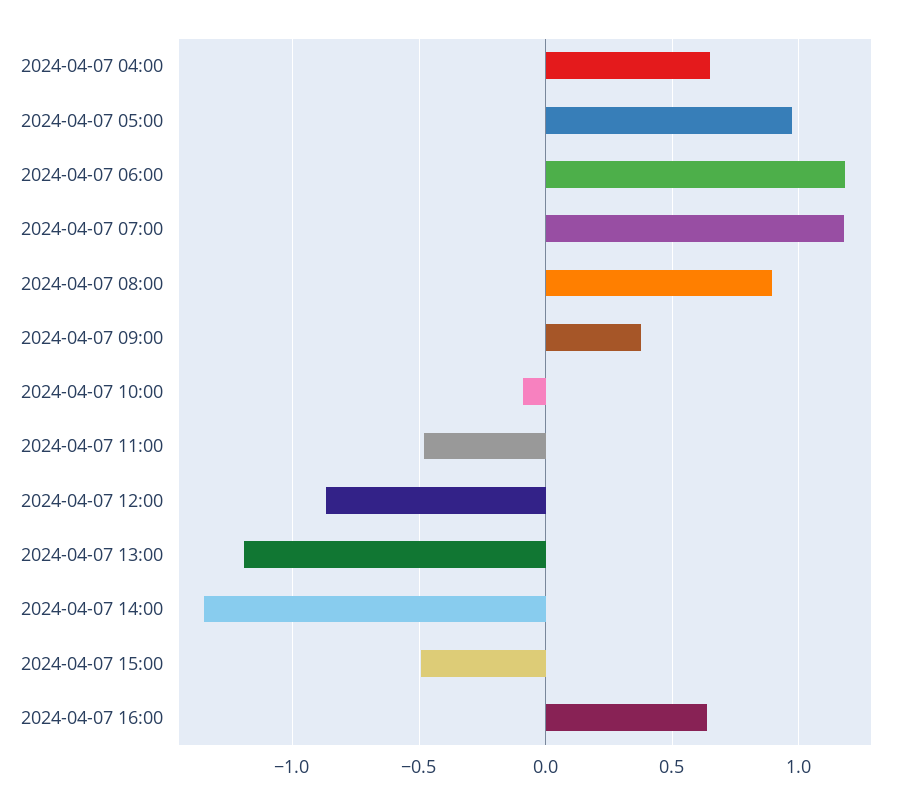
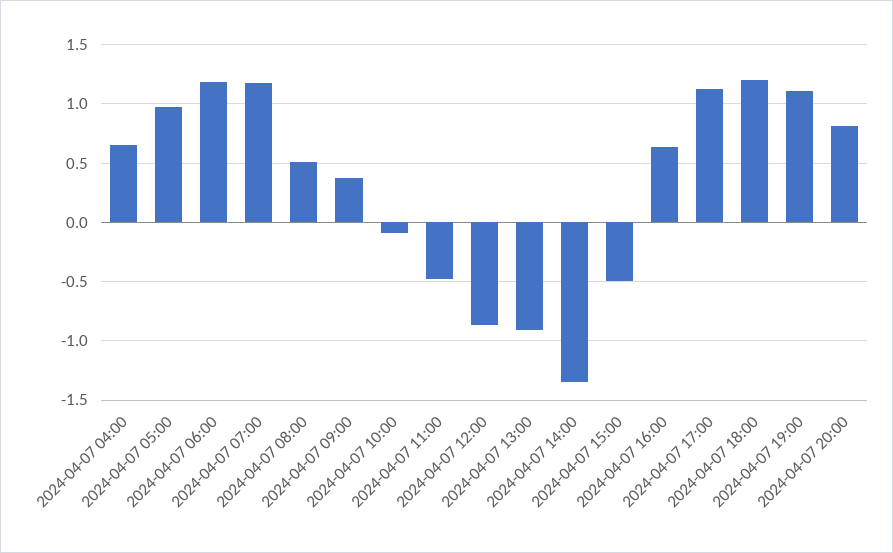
2024-04-07 08:00: 0.9 -> 0.5
2024-04-07 13:00: -1.2 -> -0.9
2024-04-07 17:00: none -> 1.1
2024-04-07 18:00: none -> 1.2
2024-04-07 19:00: none -> 1.1
2024-04-07 20:00: none -> 0.8

